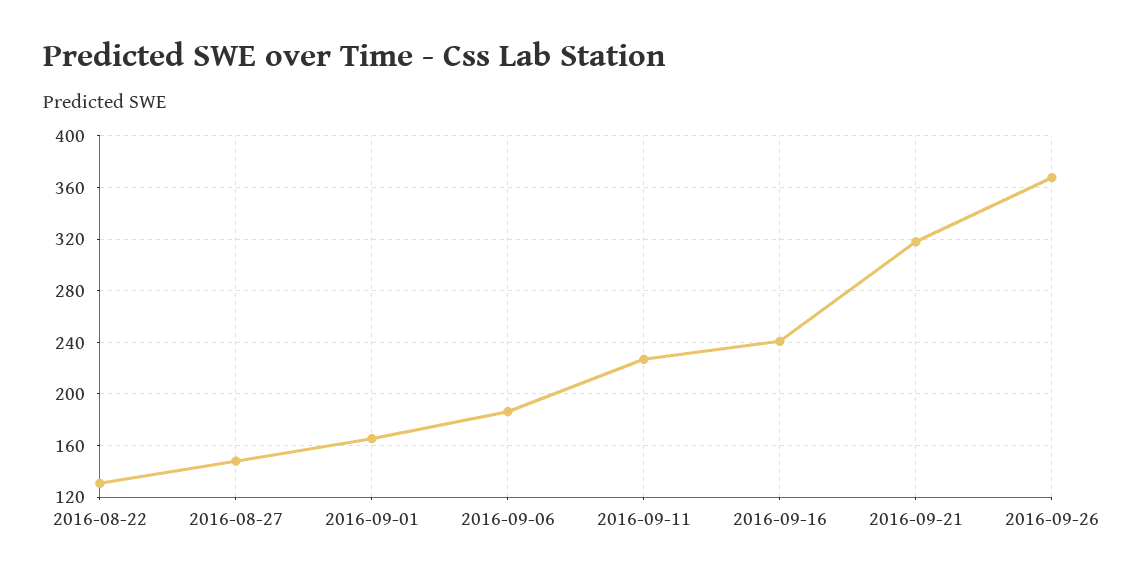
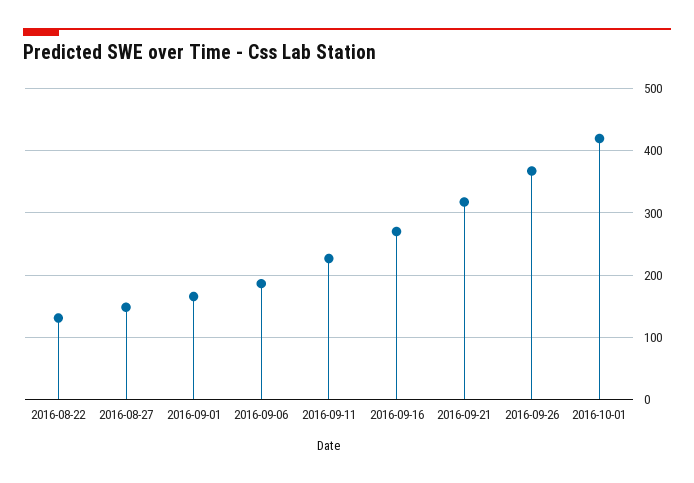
2016-09-16: 240 -> 270
2016-10-01: none -> 420

